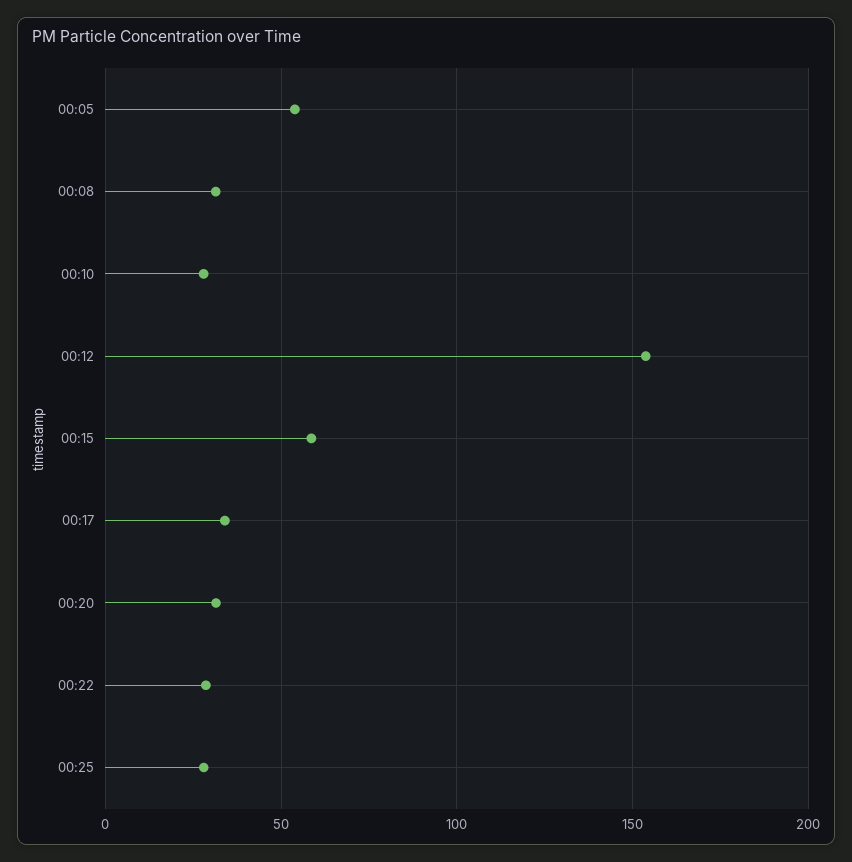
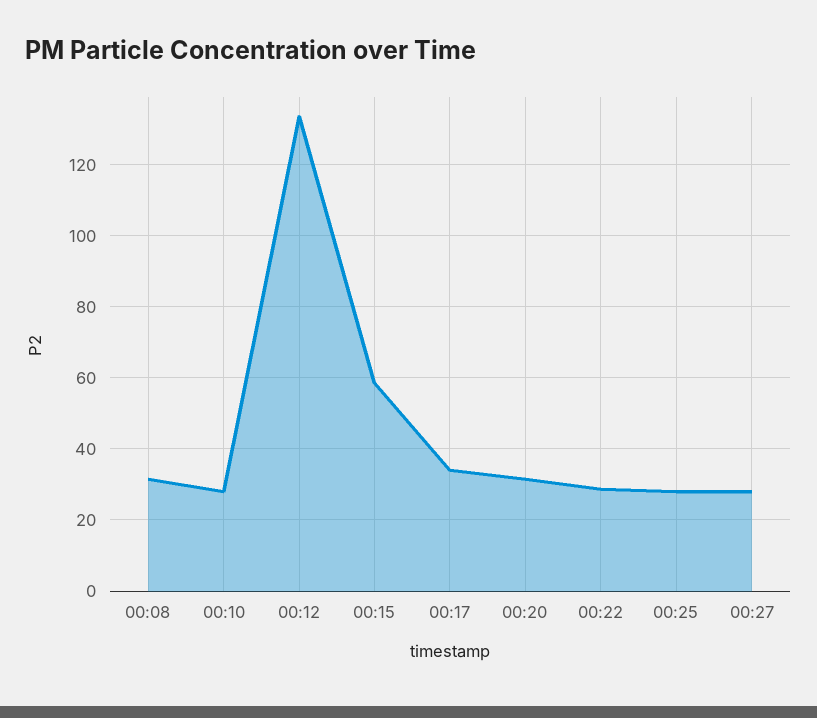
00:05: 55 -> none
00:12: 155 -> 134
00:27: none -> 28

